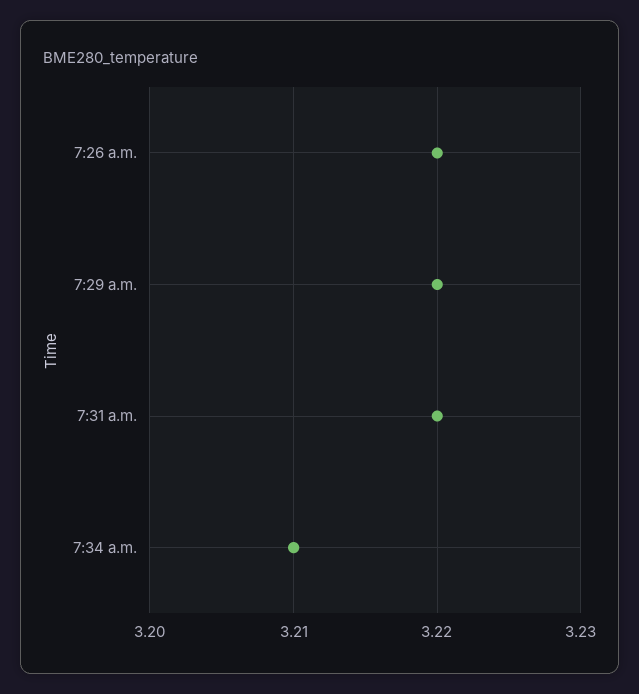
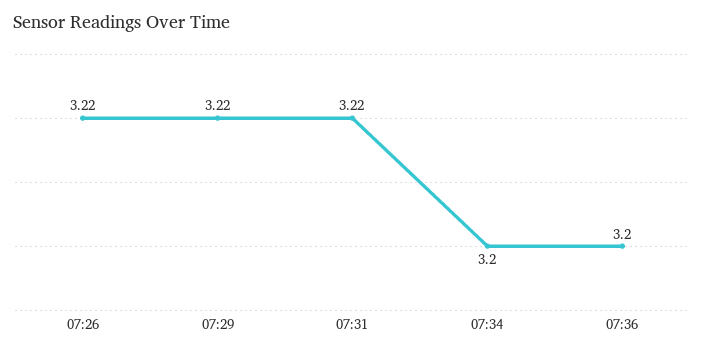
7:34 a.m.: 3.21 -> 3.2
07:36: none -> 3.2

